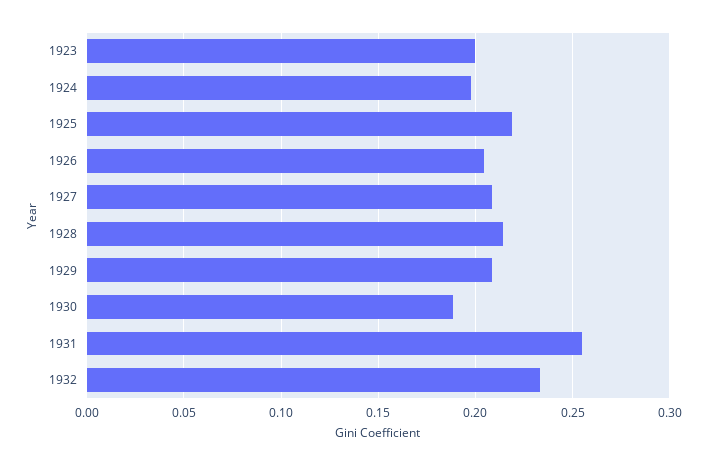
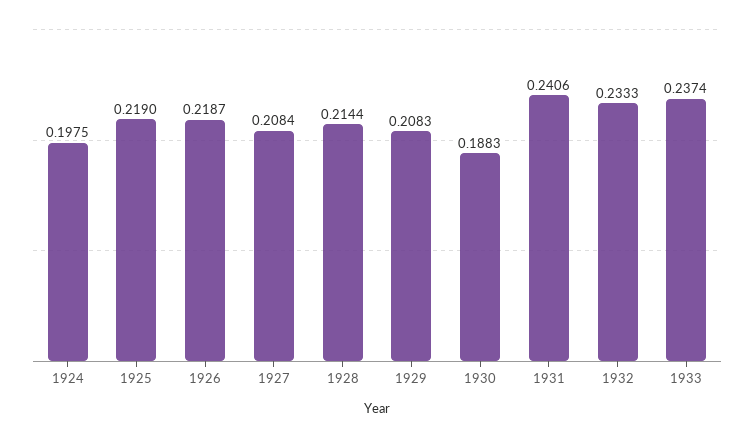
1923: 0.2 -> none
1926: 0.205 -> 0.2187
1931: 0.255 -> 0.2406
1933: none -> 0.2374

